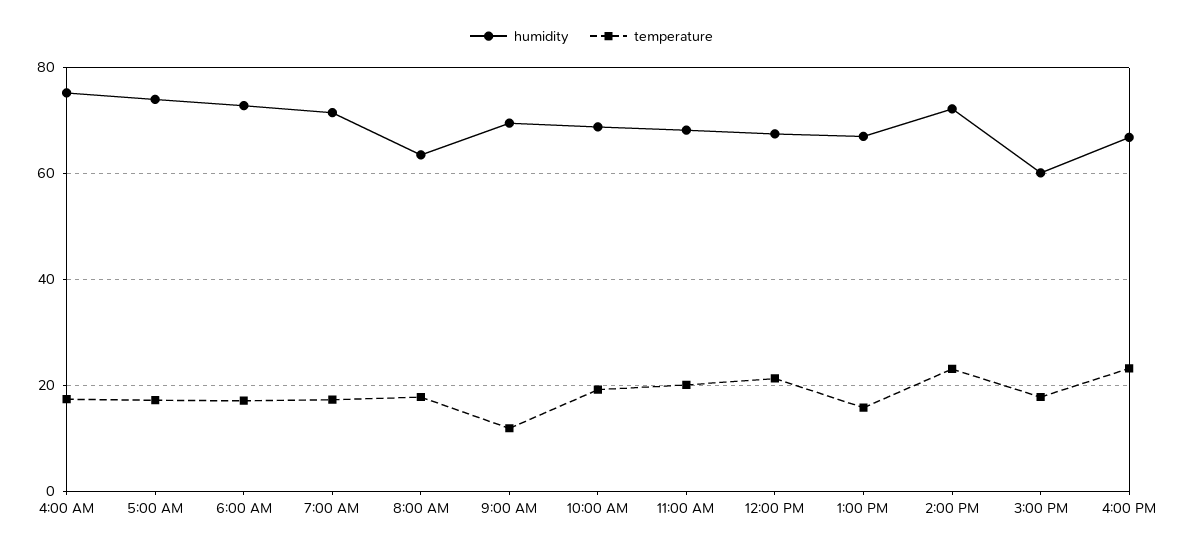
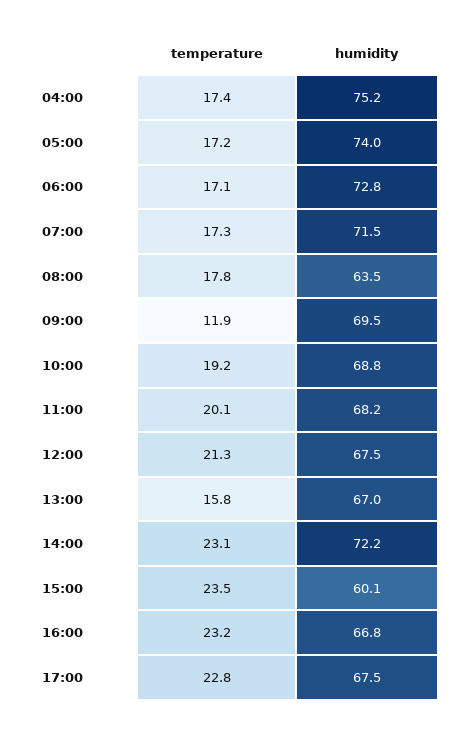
temperature, 3:00 PM: 18 -> 23.5
temperature, 17:00: none -> 22.8
humidity, 17:00: none -> 67.5

